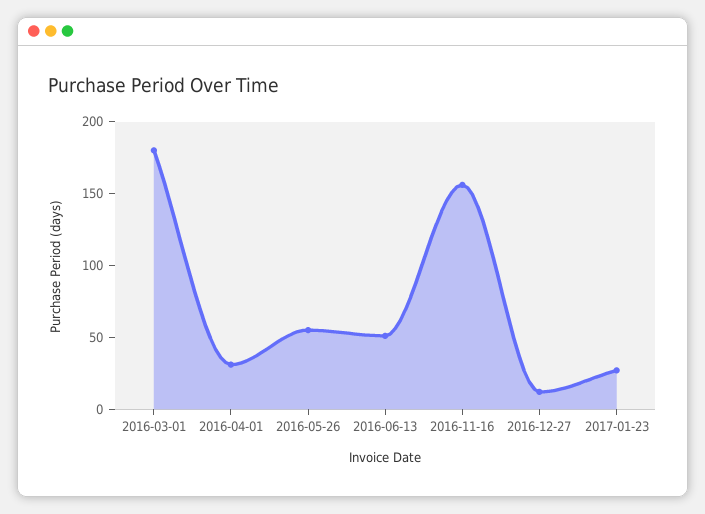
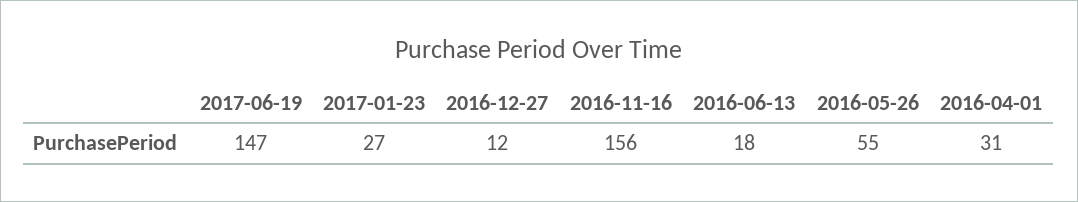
2016-03-01: 180 -> none
2016-06-13: 50 -> 18
2017-06-19: none -> 147

